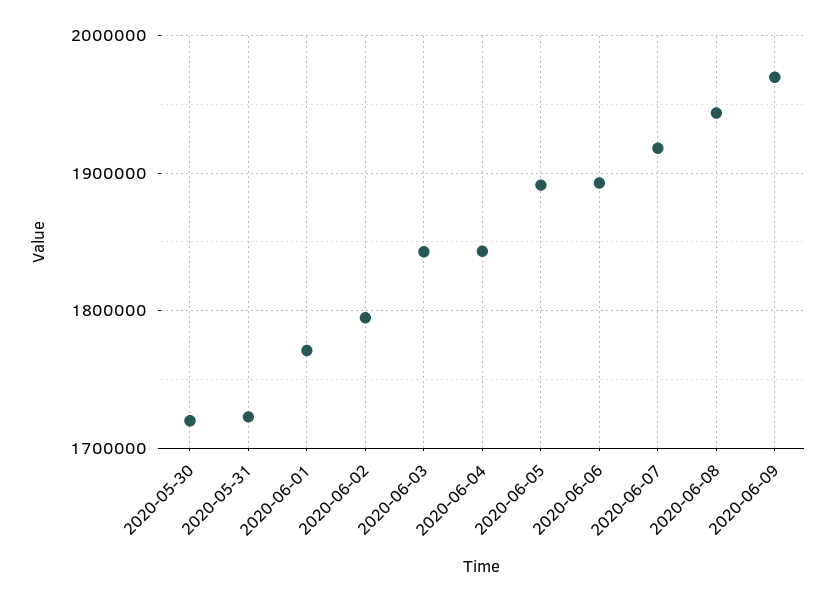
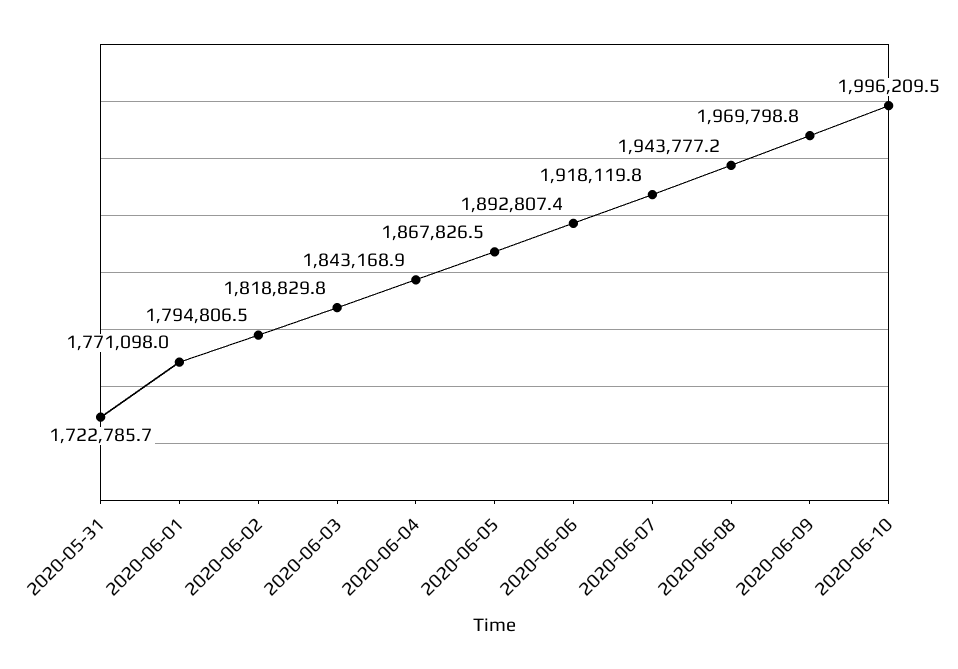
2020-05-30: 1720000 -> none
2020-06-03: 1840000 -> 1818829.8
2020-06-05: 1890000 -> 1867826.5
2020-06-10: none -> 1996209.5

